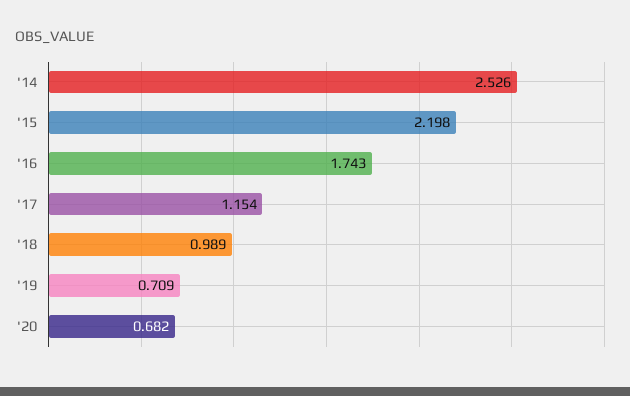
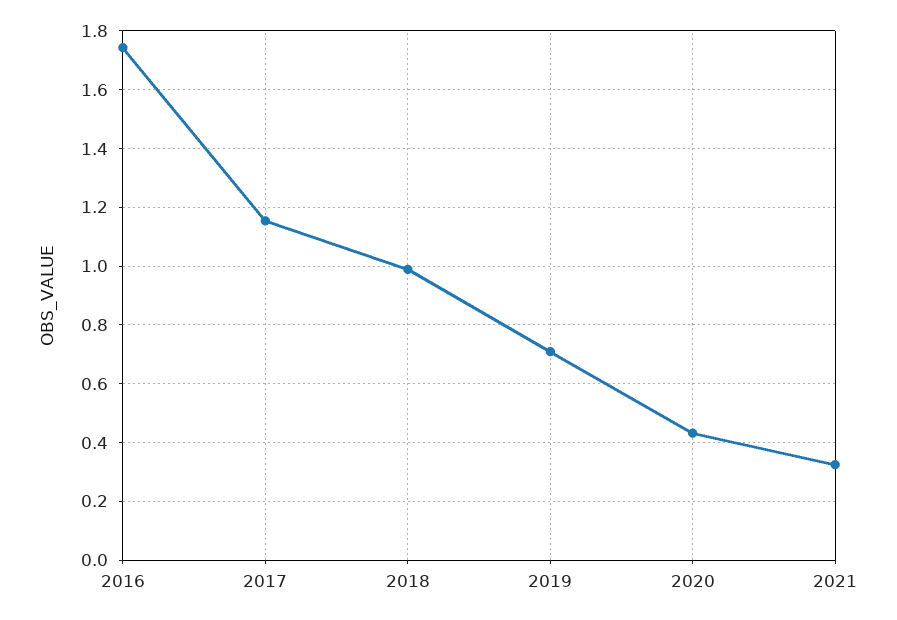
'14: 2.526 -> none
'15: 2.198 -> none
'20: 0.682 -> 0.425
2021: none -> 0.325

